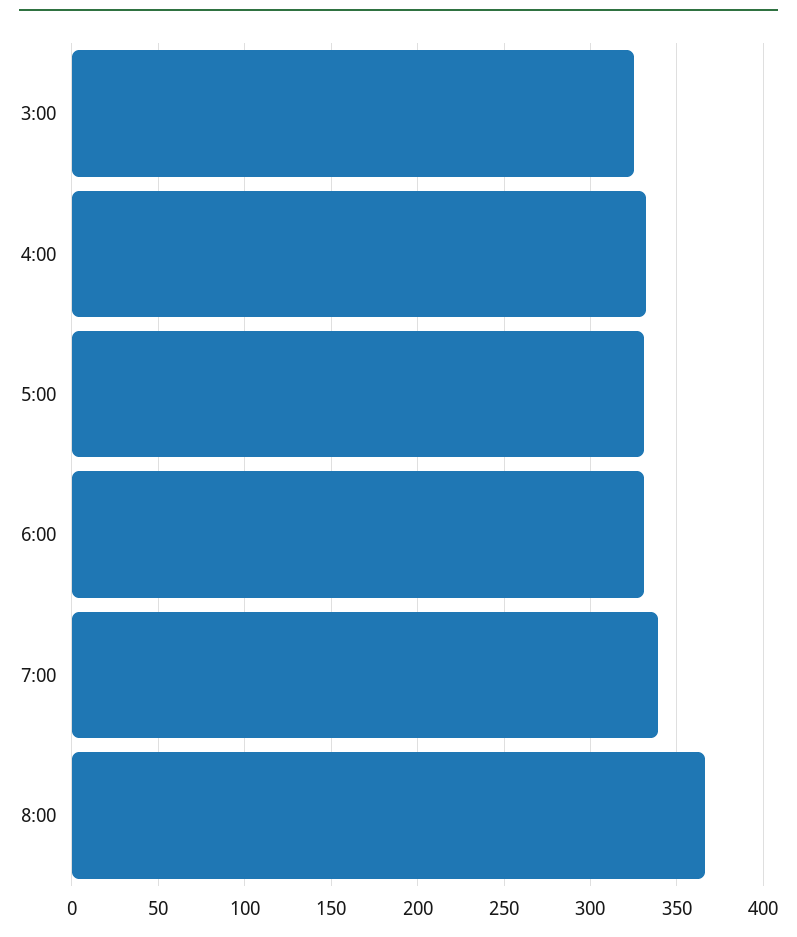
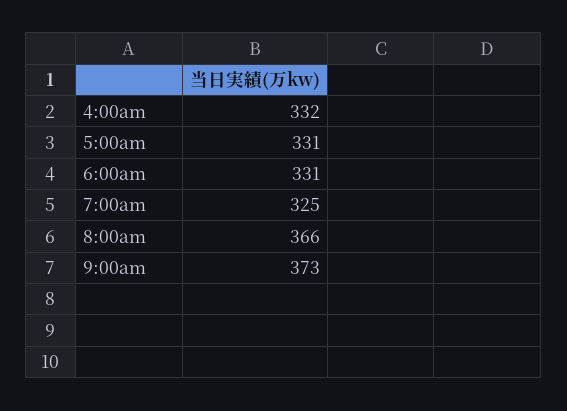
3:00: 325 -> none
7:00: 340 -> 325
9:00am: none -> 373

